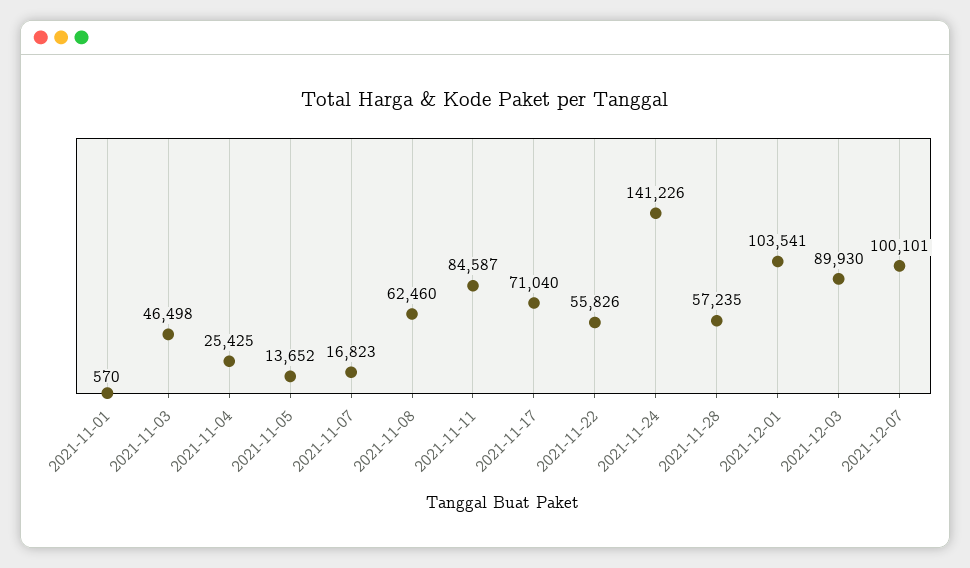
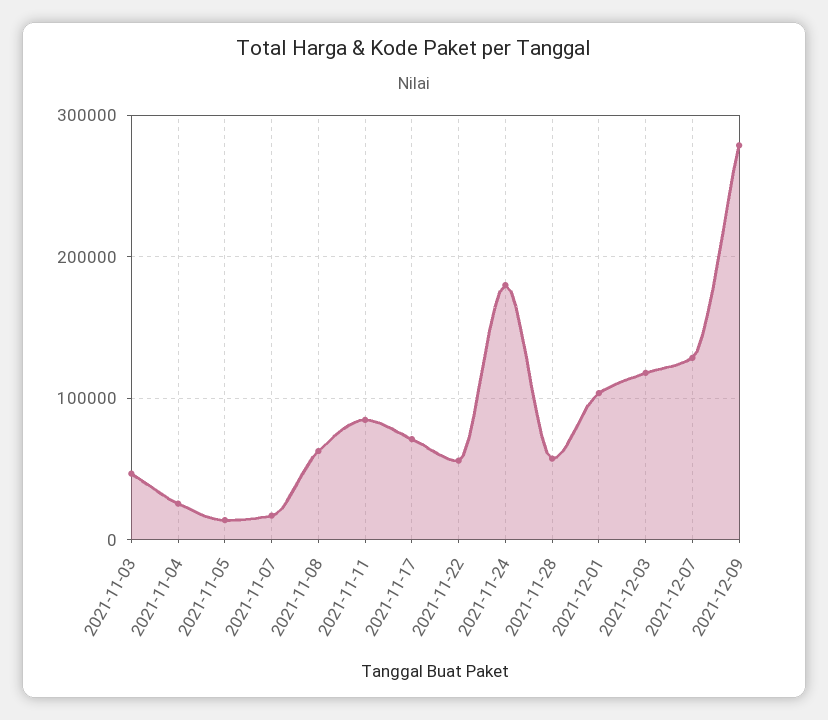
2021-11-01: 570 -> none
2021-11-24: 141226 -> 180000
2021-12-03: 89930 -> 120000
2021-12-07: 100101 -> 130000
2021-12-09: none -> 280000

